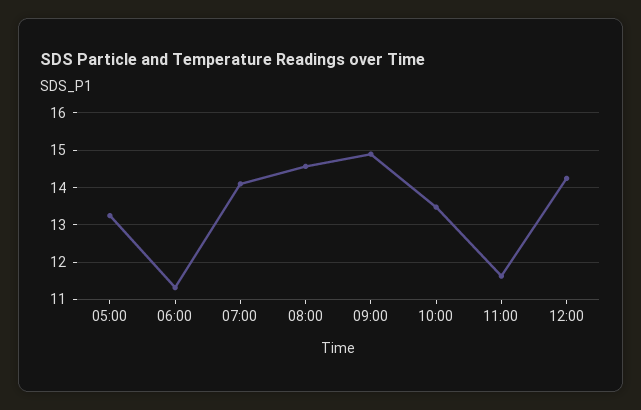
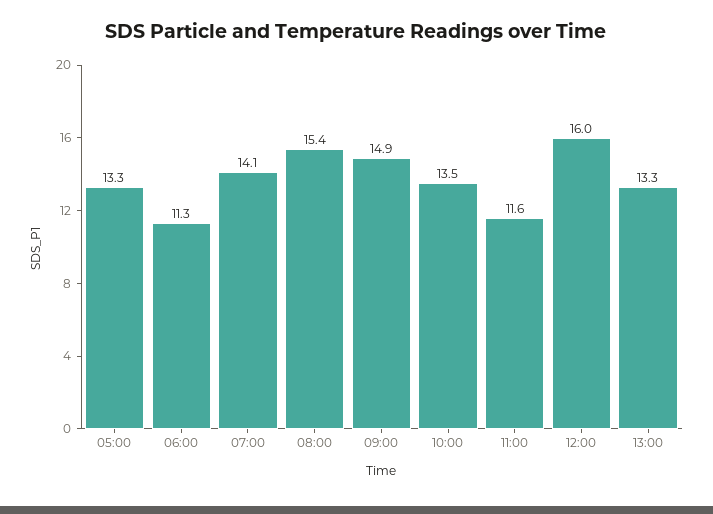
08:00: 14.6 -> 15.4
12:00: 14.2 -> 16
13:00: none -> 13.3

